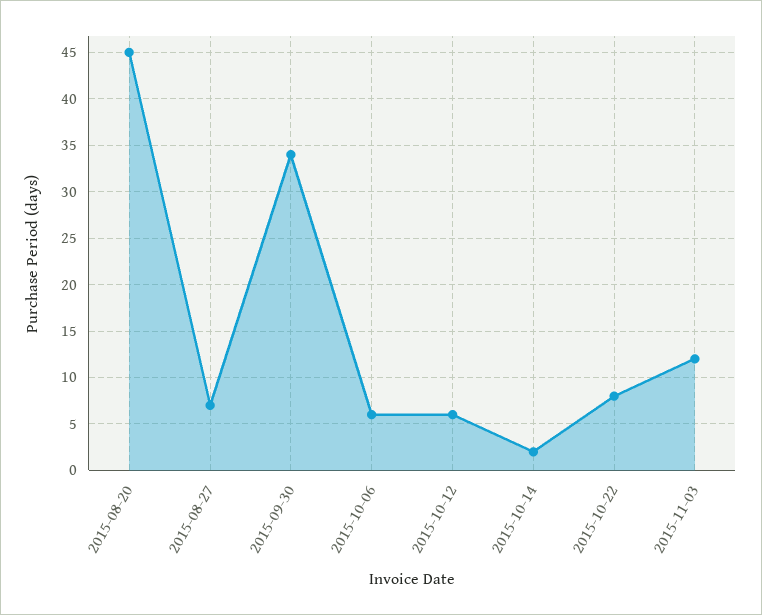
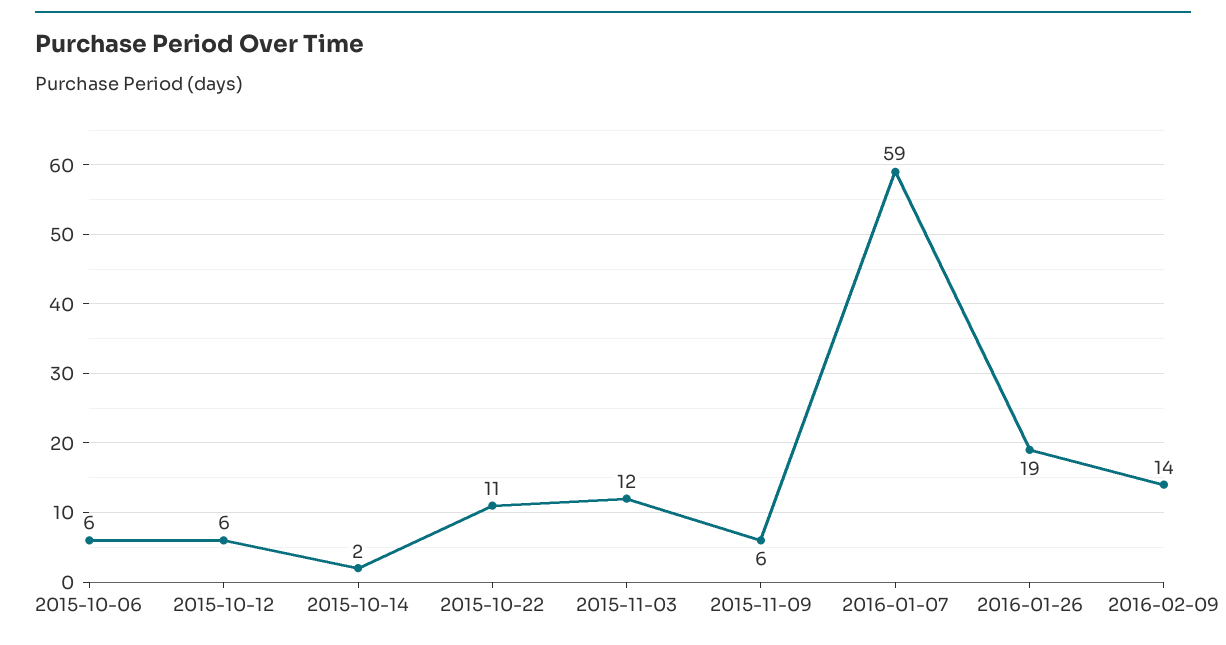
2015-08-20: 45 -> none
2015-08-27: 7 -> none
2015-09-30: 34 -> none
2015-10-22: 8 -> 11
2015-11-09: none -> 6
2016-01-07: none -> 59
2016-01-26: none -> 19
2016-02-09: none -> 14

